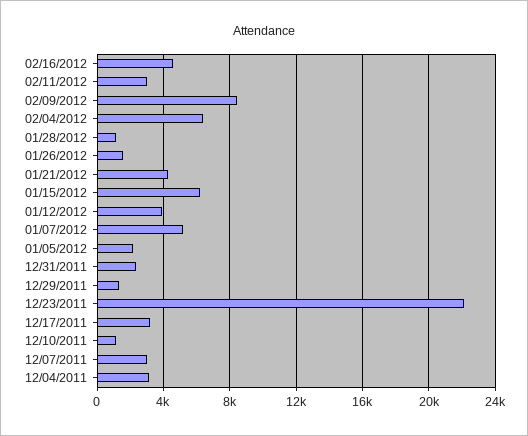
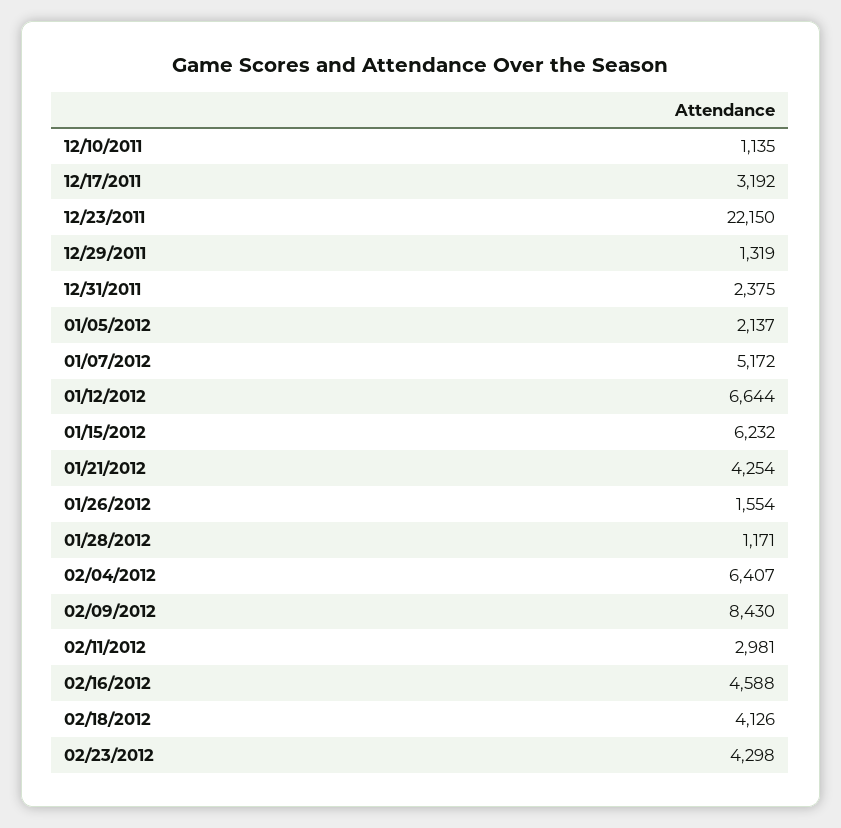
01/12/2012: 4000 -> 6644
12/07/2011: 3000 -> none
12/04/2011: 3000 -> none
02/18/2012: none -> 4126
02/23/2012: none -> 4298

